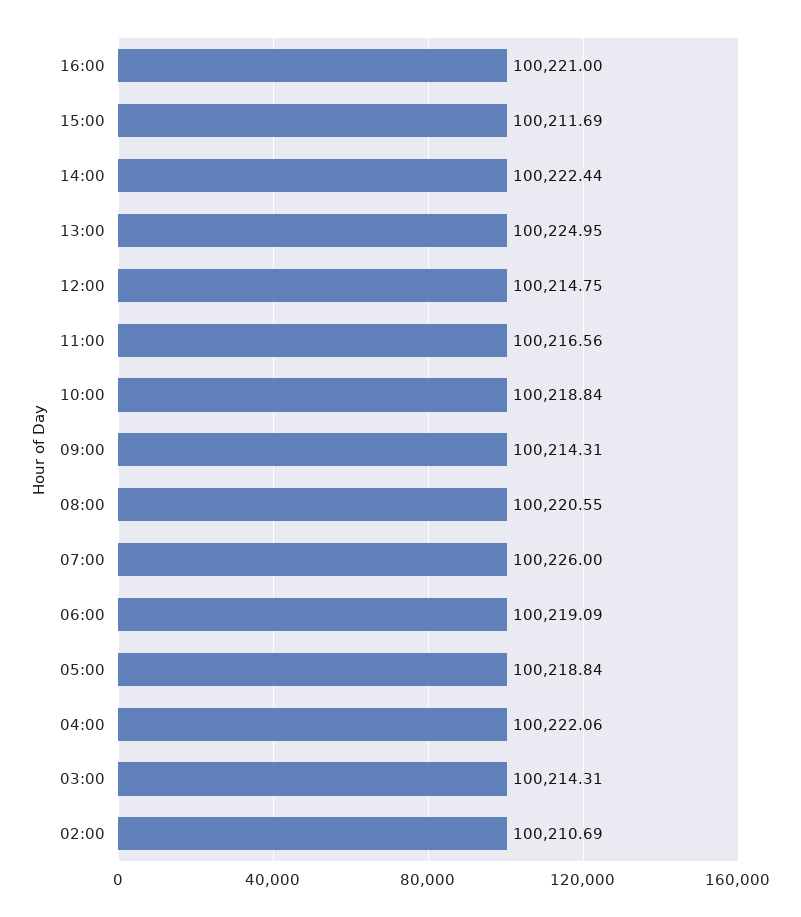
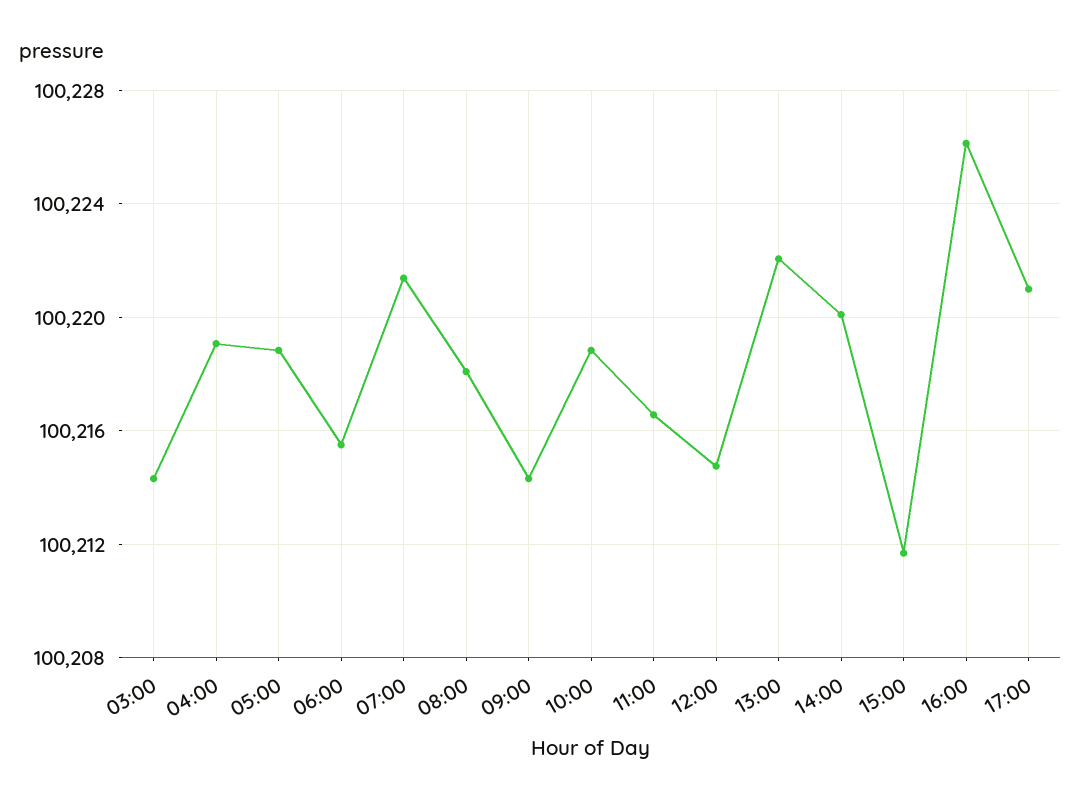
16:00: 100221 -> 100226
14:00: 100222.44 -> 100220
13:00: 100224.95 -> 100222
08:00: 100220.55 -> 100218
07:00: 100226 -> 100221.5
06:00: 100219.09 -> 100215.5
04:00: 100222.06 -> 100219
02:00: 100210.69 -> none
17:00: none -> 100221

